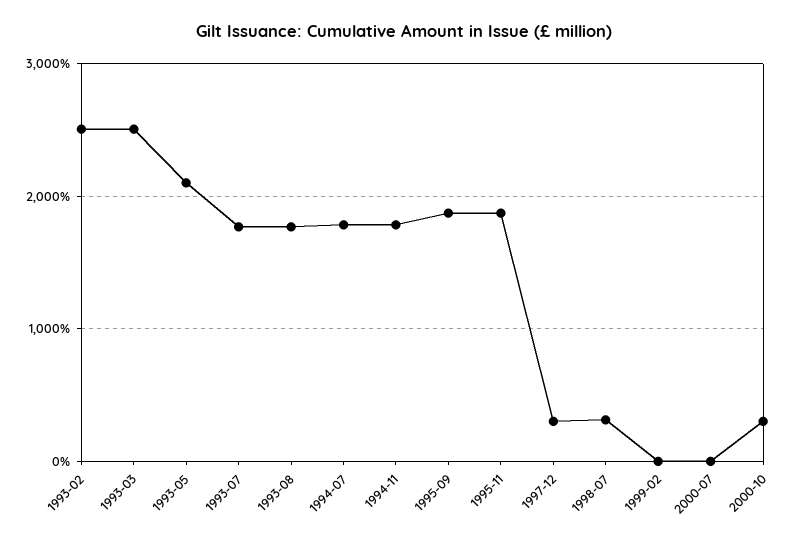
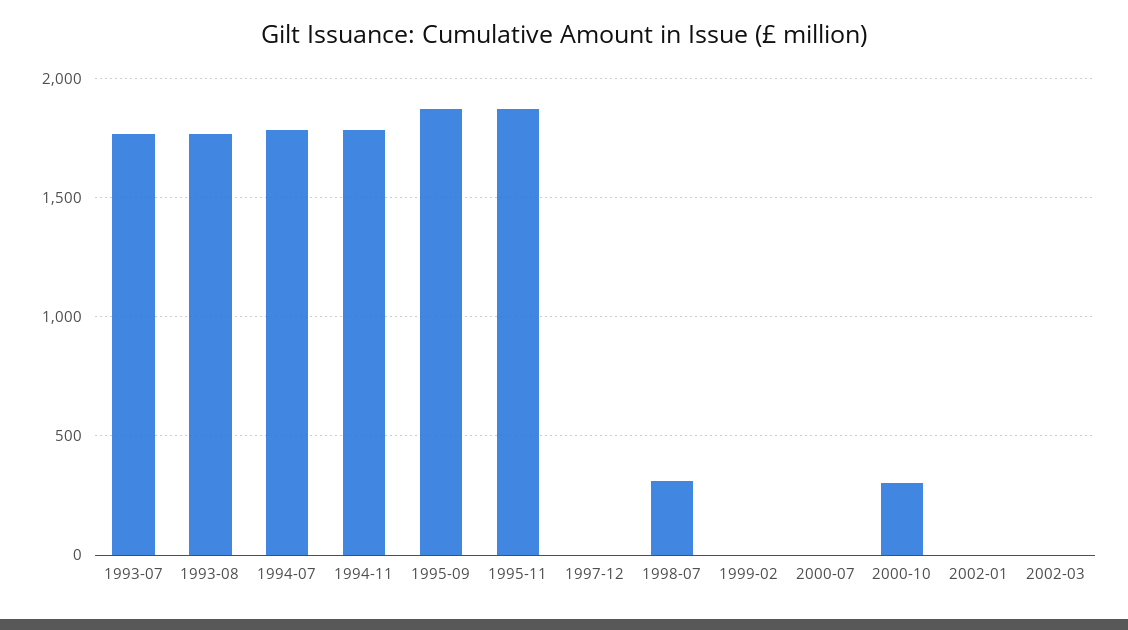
1993-02: 2500 -> none
1993-03: 2500 -> none
1993-05: 2100 -> none
1997-12: 300 -> 0
2002-01: none -> 0
2002-03: none -> 0

